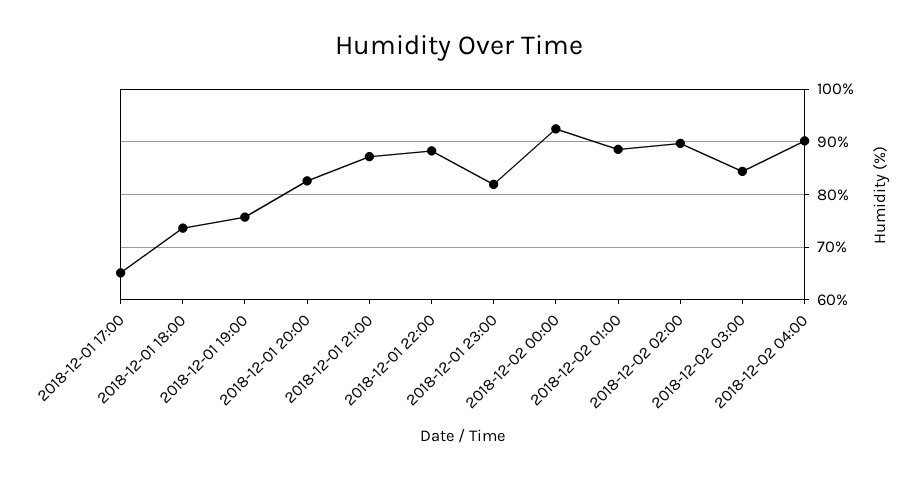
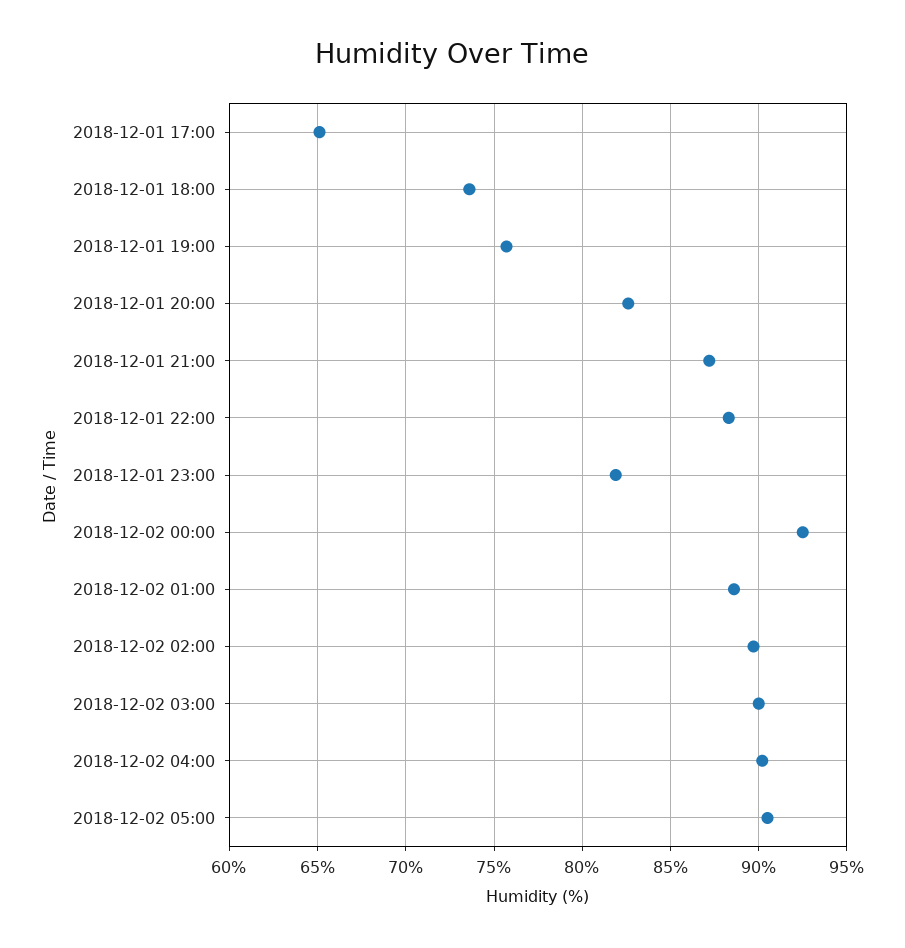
2018-12-02 03:00: 84 -> 90
2018-12-02 05:00: none -> 90.5

